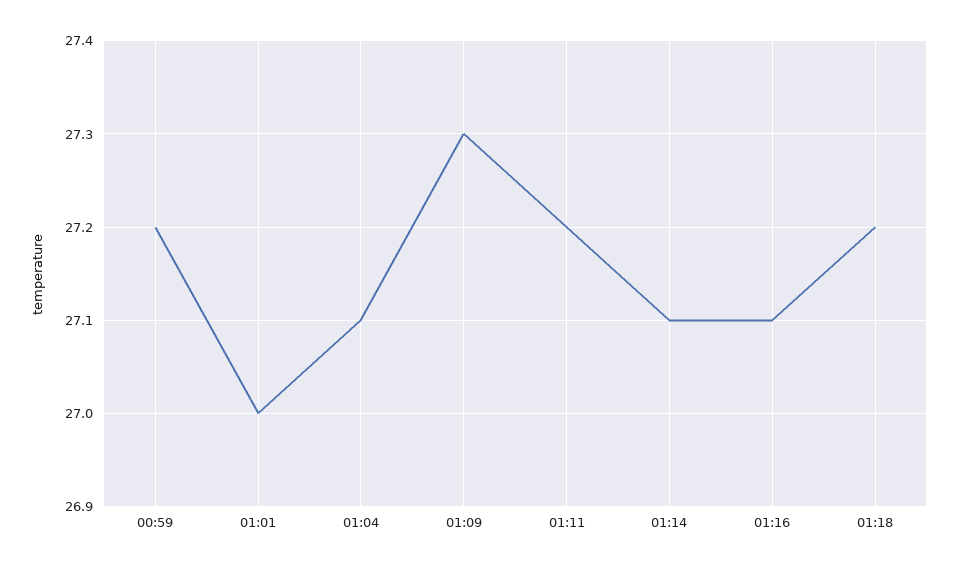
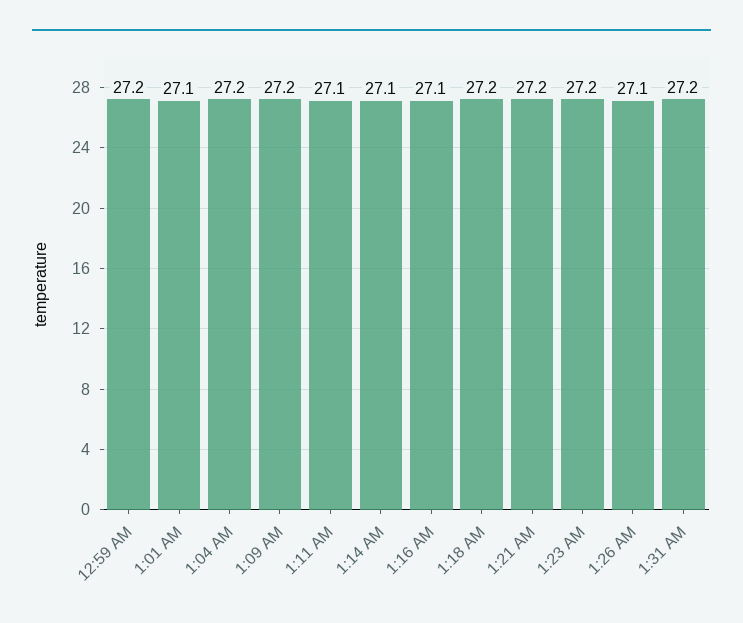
01:01: 27 -> 27.1
01:04: 27.1 -> 27.2
01:09: 27.3 -> 27.2
01:11: 27.2 -> 27.1
1:21 AM: none -> 27.2
1:23 AM: none -> 27.2
1:26 AM: none -> 27.1
1:31 AM: none -> 27.2

